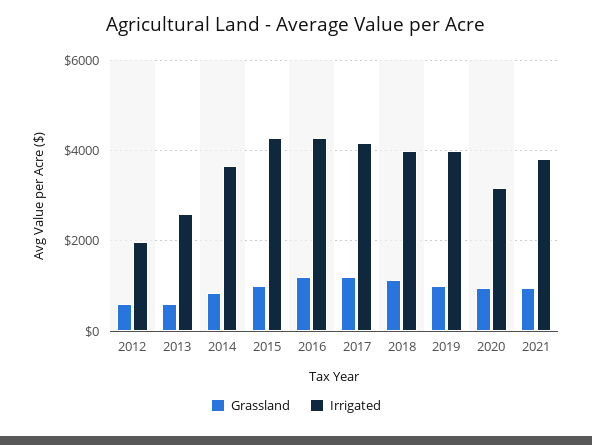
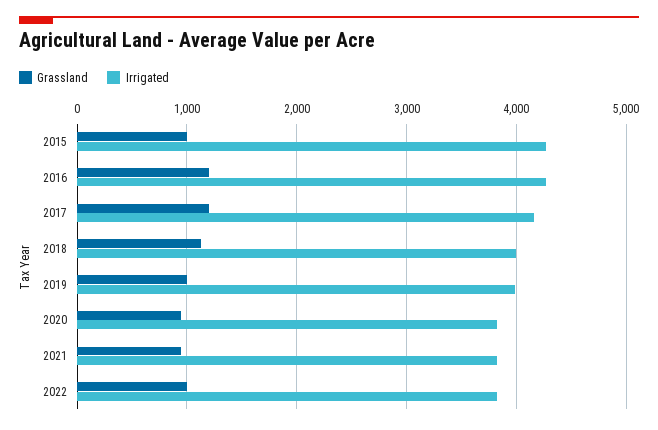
Grassland, 2012: 600 -> none
Irrigated, 2012: 2000 -> none
Grassland, 2013: 600 -> none
Irrigated, 2013: 2600 -> none
Grassland, 2014: 800 -> none
Irrigated, 2014: 3600 -> none
Irrigated, 2020: 3200 -> 3800
Grassland, 2022: none -> 1000
Irrigated, 2022: none -> 3800

